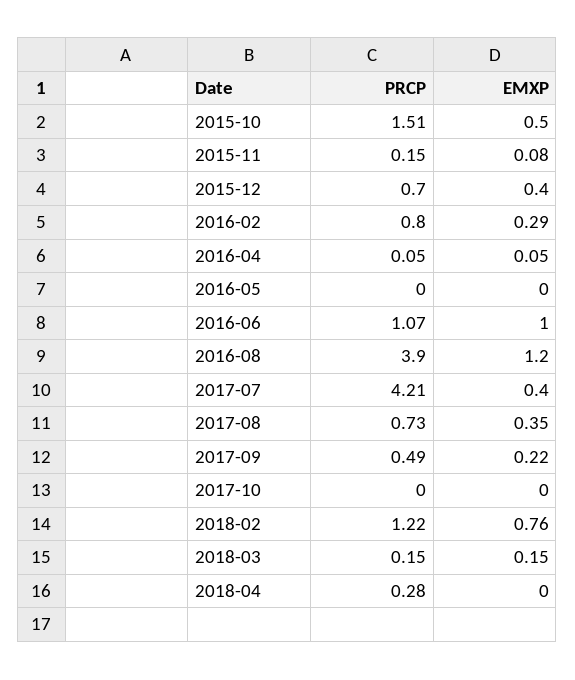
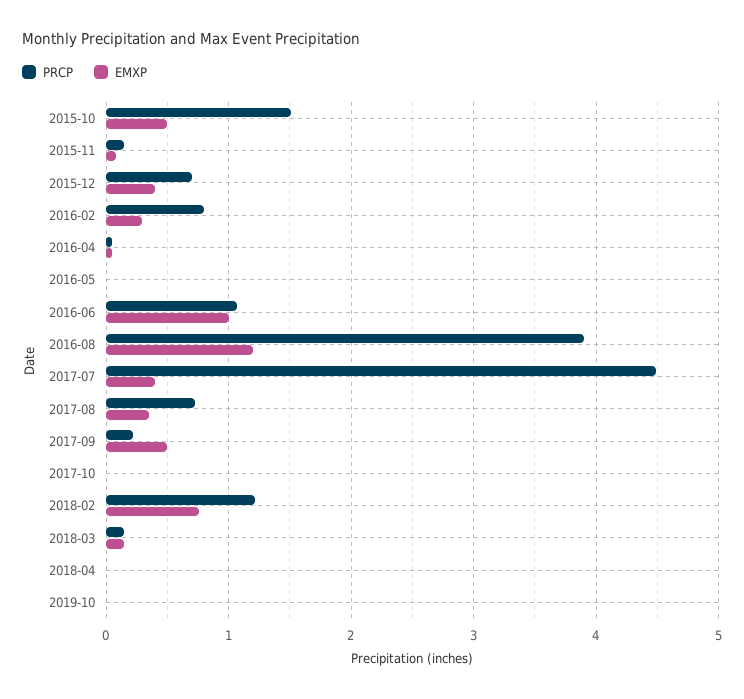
PRCP, 2017-07: 4.21 -> 4.5
PRCP, 2017-09: 0.49 -> 0.2
EMXP, 2017-09: 0.22 -> 0.5
PRCP, 2018-04: 0.28 -> 0
PRCP, 2019-10: none -> 0
EMXP, 2019-10: none -> 0

